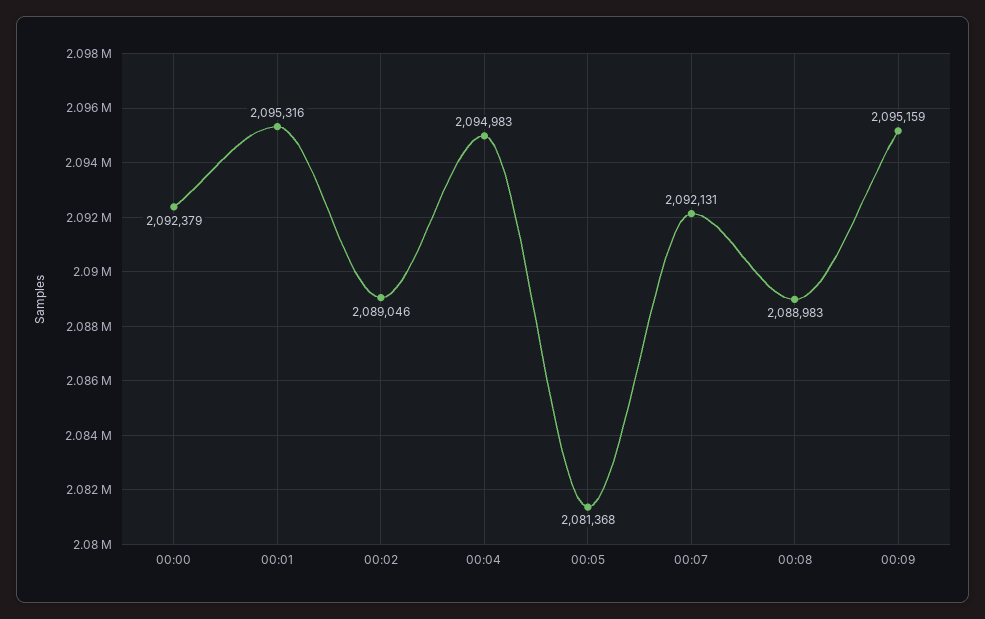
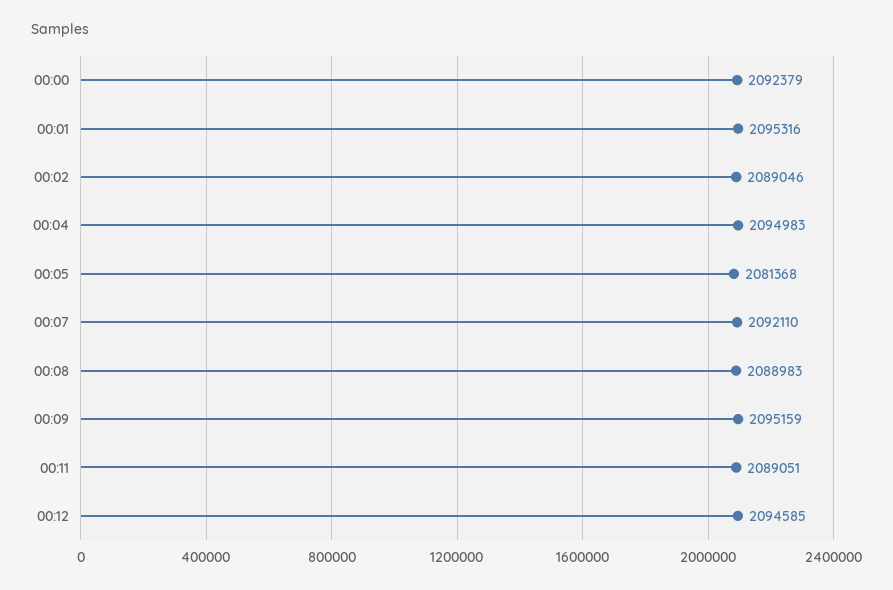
00:07: 2092131 -> 2092110
00:11: none -> 2089051
00:12: none -> 2094585

